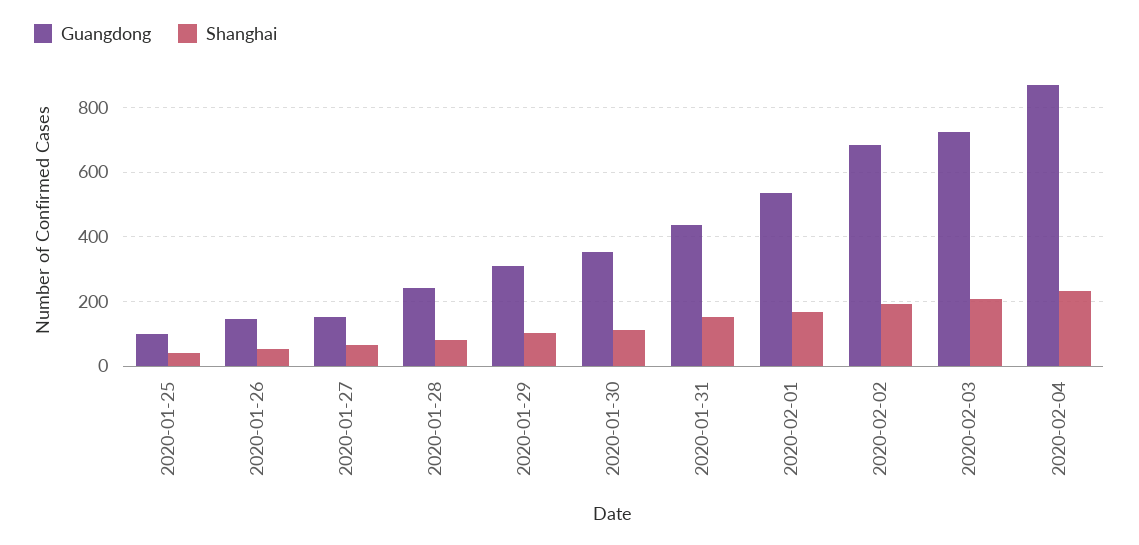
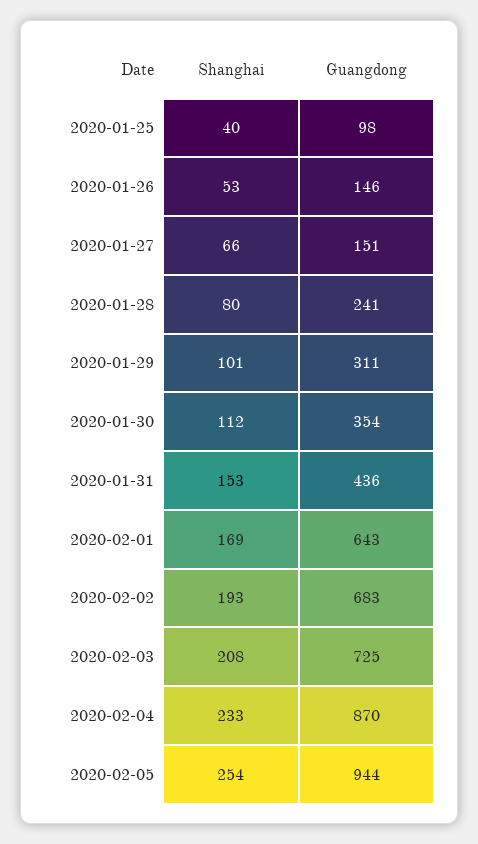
Guangdong, 2020-02-01: 540 -> 643
Shanghai, 2020-02-05: none -> 254
Guangdong, 2020-02-05: none -> 944

